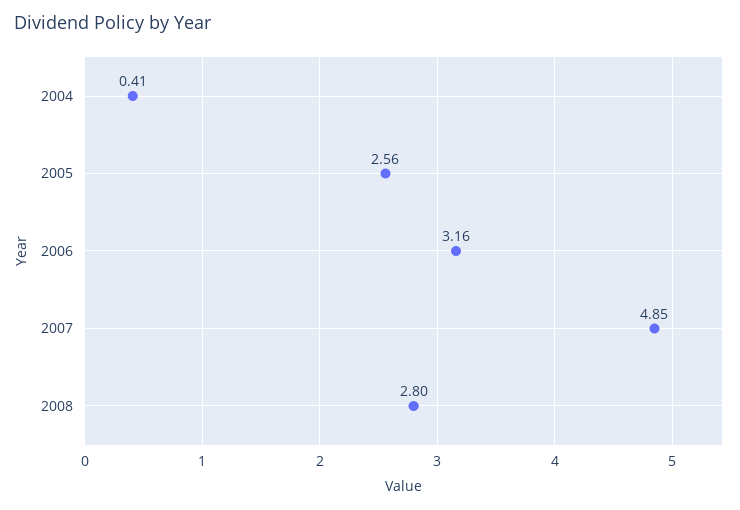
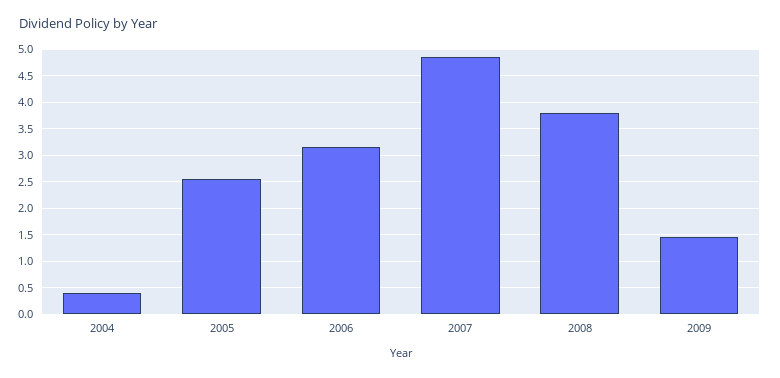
2008: 2.8 -> 3.75
2009: none -> 1.5

